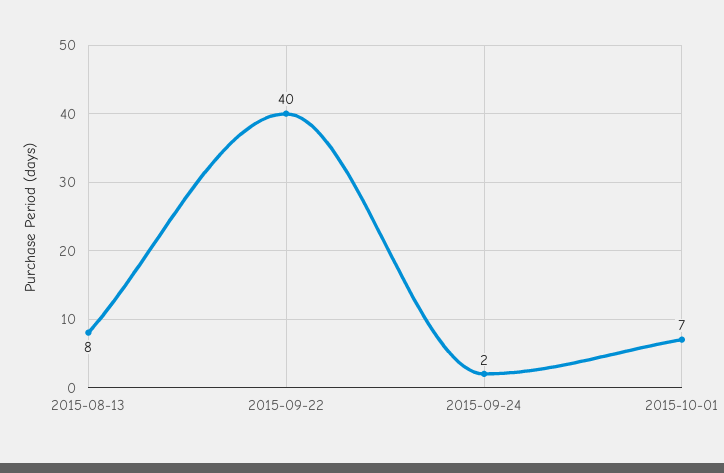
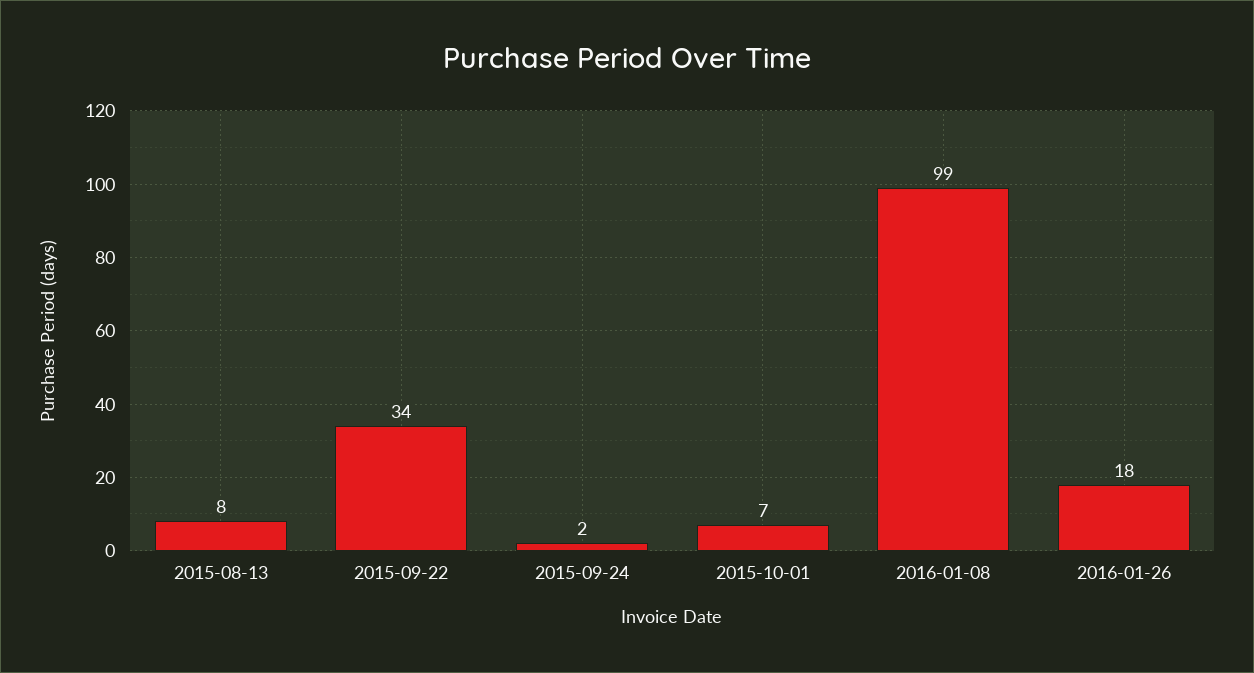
2015-09-22: 40 -> 34
2016-01-08: none -> 99
2016-01-26: none -> 18

